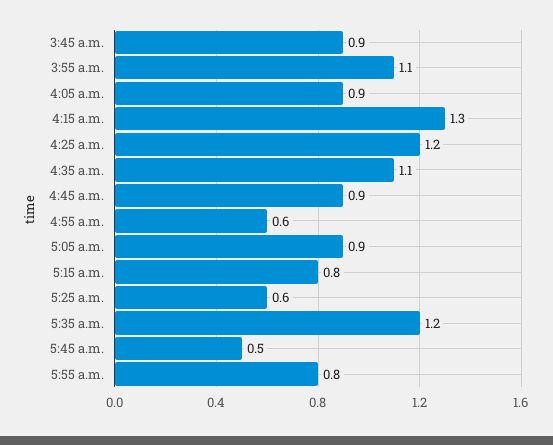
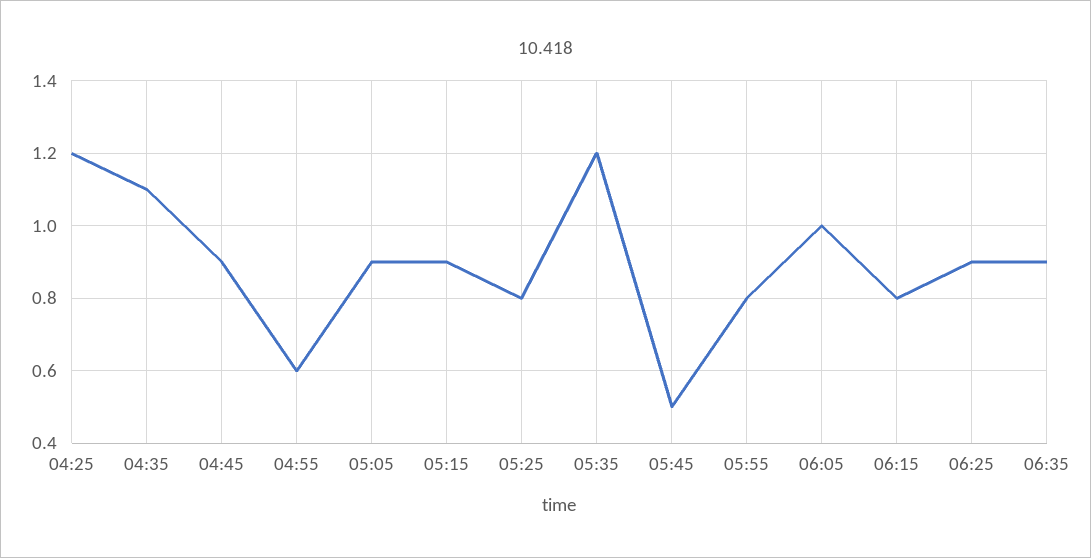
3:45 a.m.: 0.9 -> none
3:55 a.m.: 1.1 -> none
4:05 a.m.: 0.9 -> none
4:15 a.m.: 1.3 -> none
5:15 a.m.: 0.8 -> 0.9
5:25 a.m.: 0.6 -> 0.8
06:05: none -> 1
06:15: none -> 0.8
06:25: none -> 0.9
06:35: none -> 0.9

